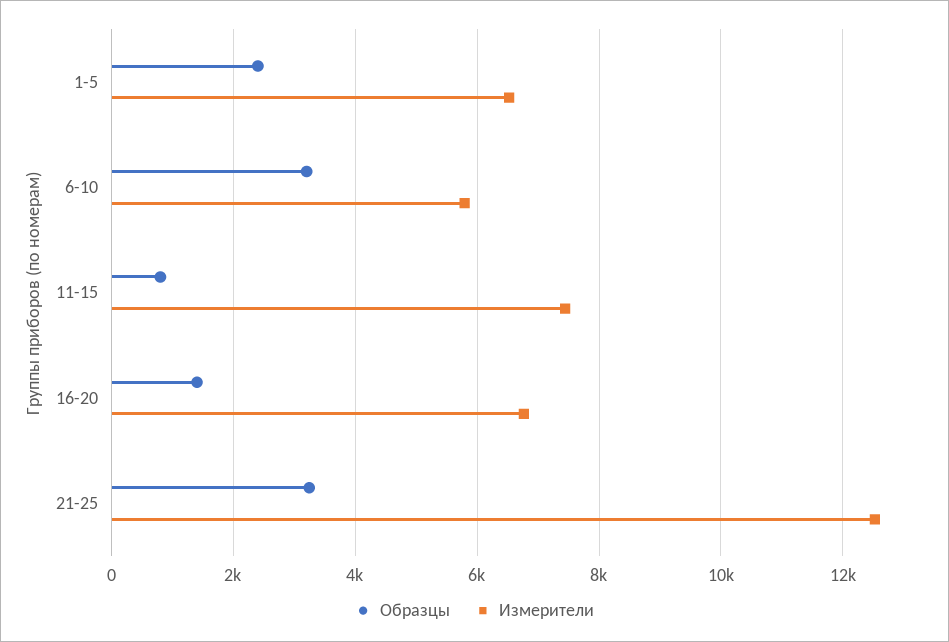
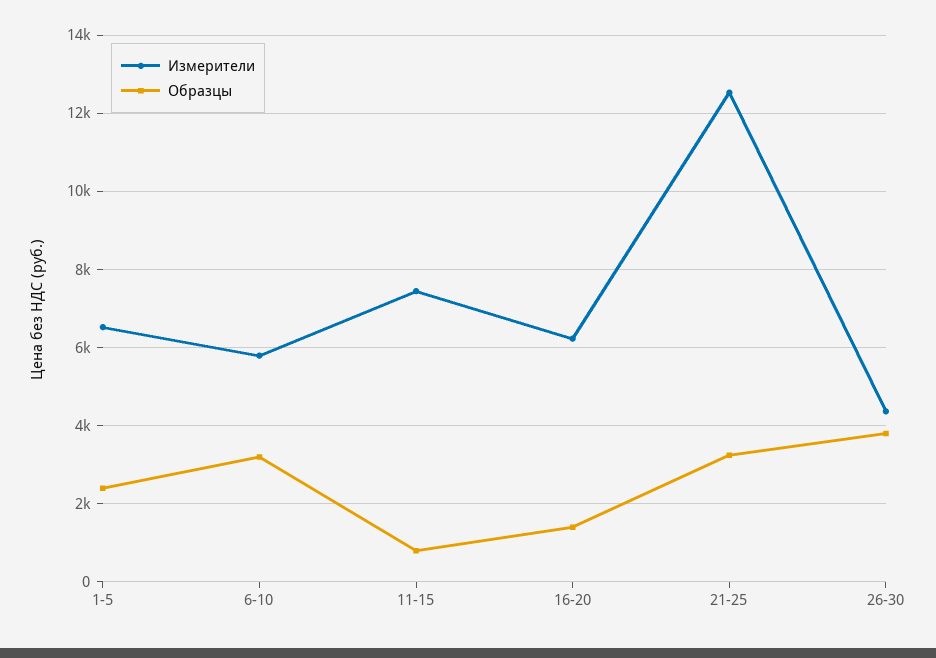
Измерители, 16-20: 6800 -> 6200
Измерители, 26-30: none -> 4400
Образцы, 26-30: none -> 3800

